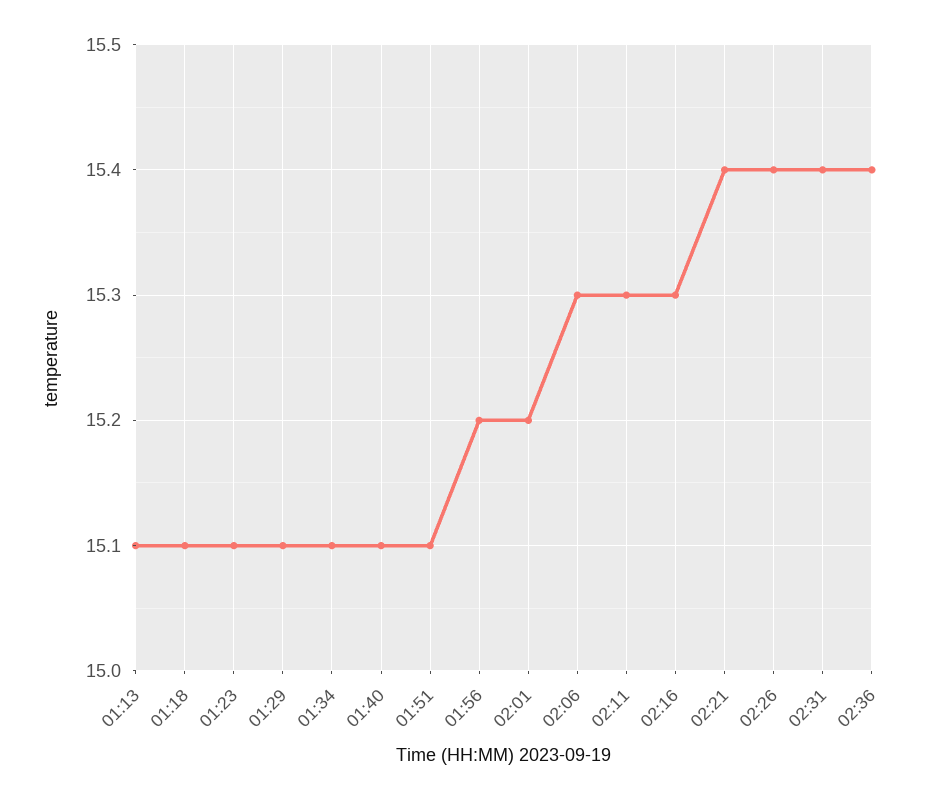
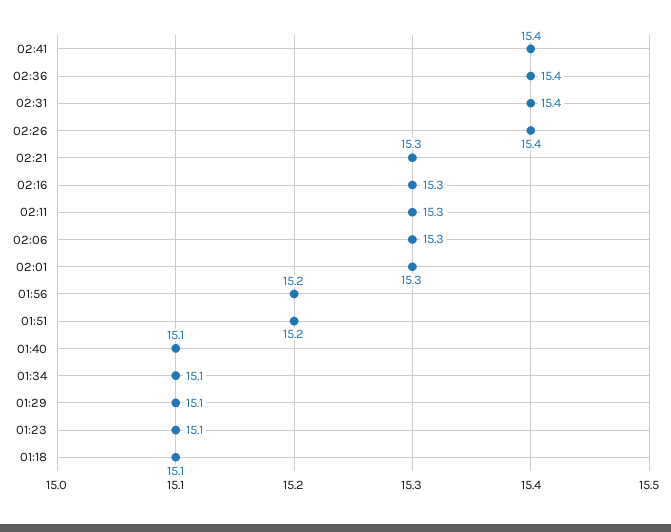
01:13: 15.1 -> none
01:51: 15.1 -> 15.2
02:01: 15.2 -> 15.3
02:21: 15.4 -> 15.3
02:41: none -> 15.4

